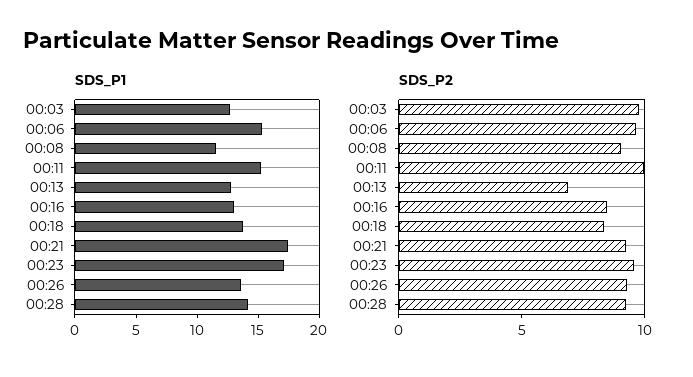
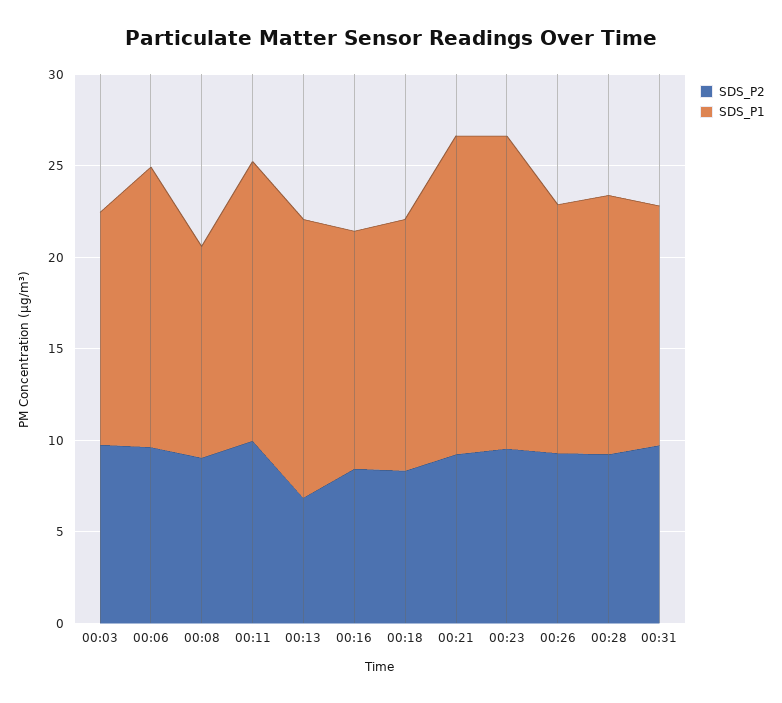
SDS_P1, 00:13: 13 -> 15
SDS_P2, 00:31: none -> 10
SDS_P1, 00:31: none -> 13

